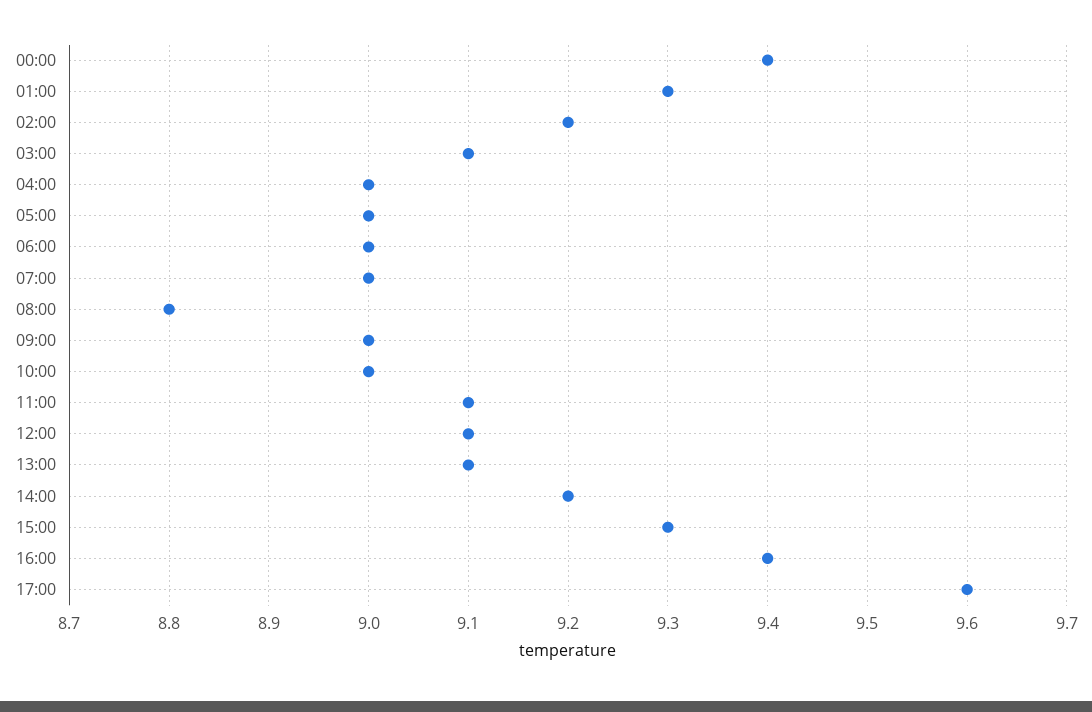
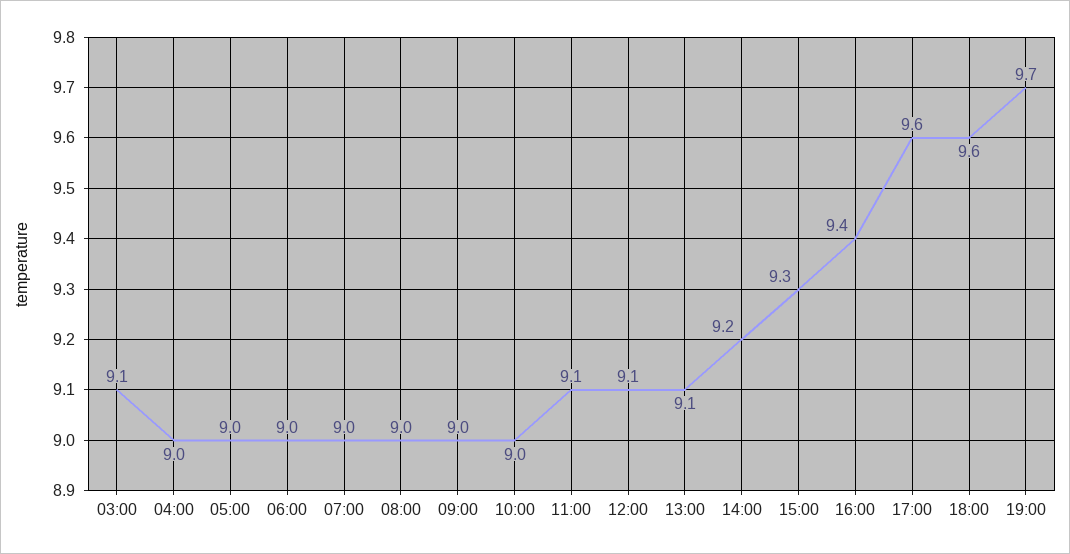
00:00: 9.4 -> none
01:00: 9.3 -> none
02:00: 9.2 -> none
08:00: 8.8 -> 9
18:00: none -> 9.6
19:00: none -> 9.7

